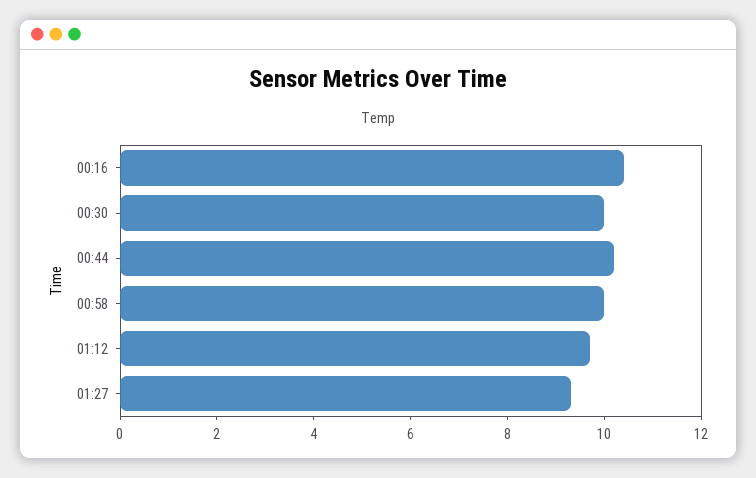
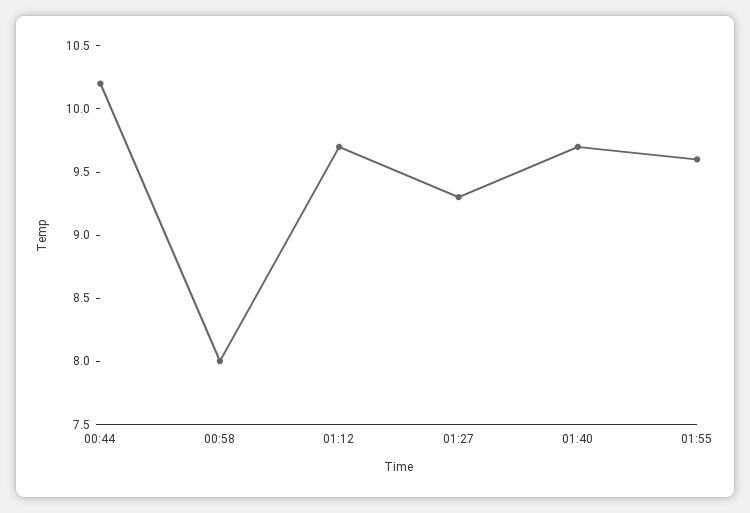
00:16: 10.5 -> none
00:30: 10 -> none
00:58: 10 -> 8
01:40: none -> 9.7
01:55: none -> 9.6

